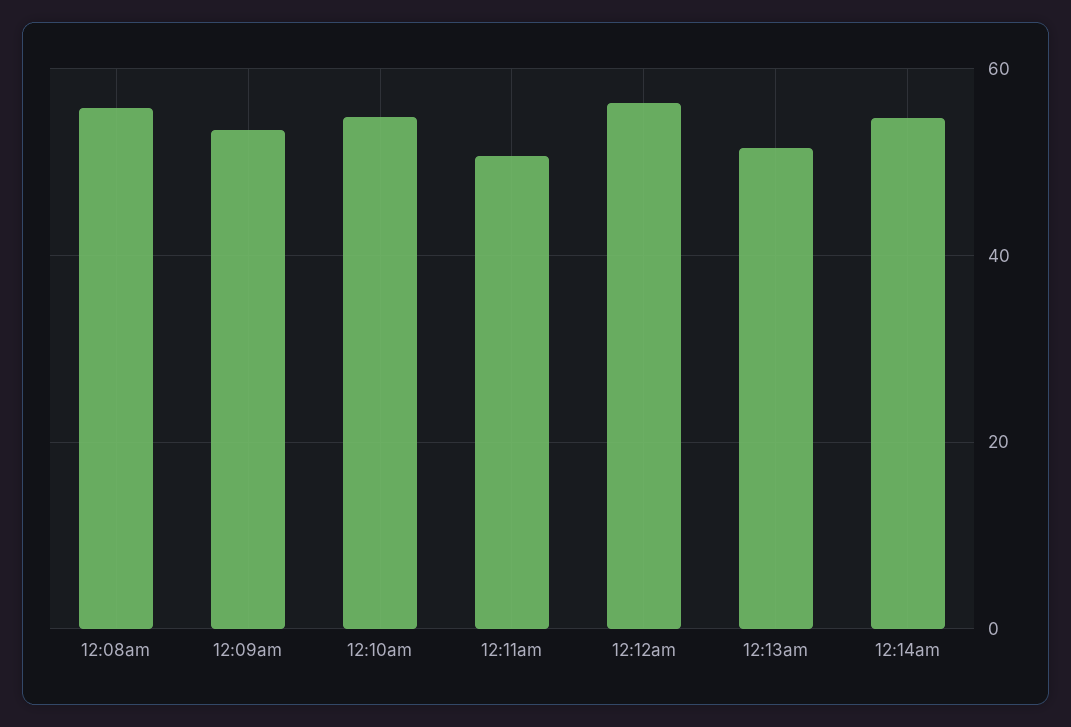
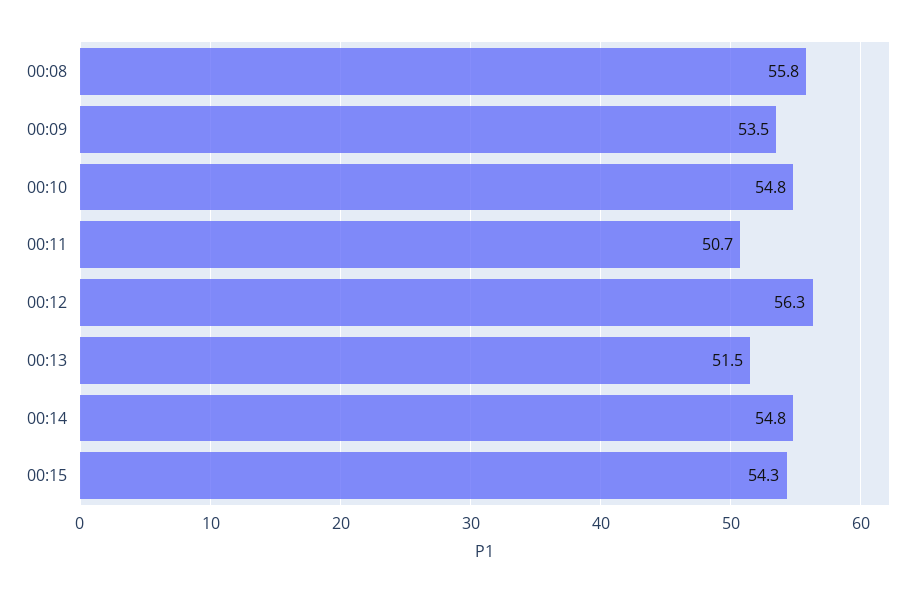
00:15: none -> 54.3

